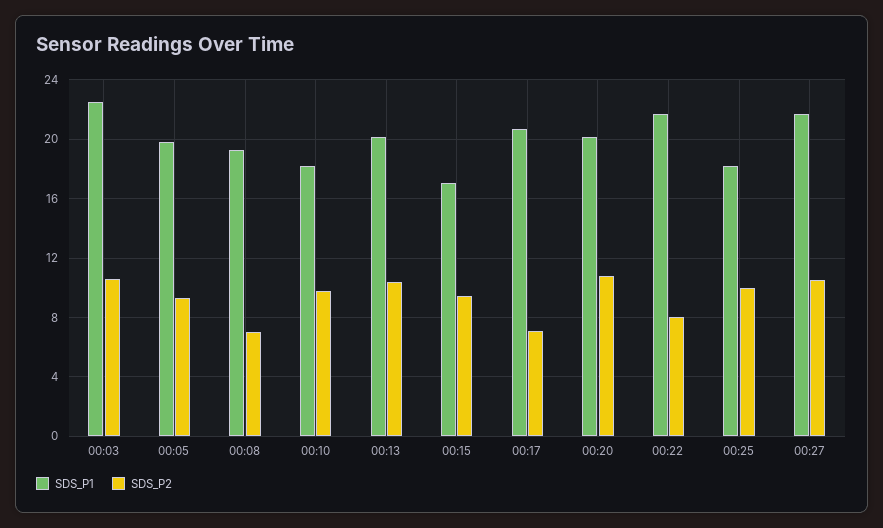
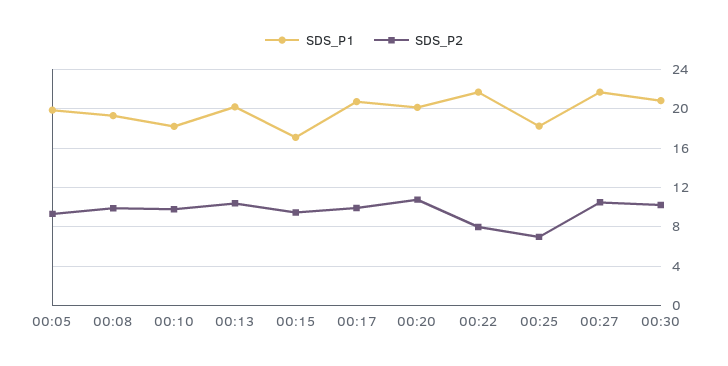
SDS_P1, 00:03: 22.5 -> none
SDS_P2, 00:03: 10.5 -> none
SDS_P2, 00:08: 7 -> 10
SDS_P2, 00:17: 7 -> 10
SDS_P2, 00:25: 10 -> 7
SDS_P1, 00:30: none -> 21
SDS_P2, 00:30: none -> 10

